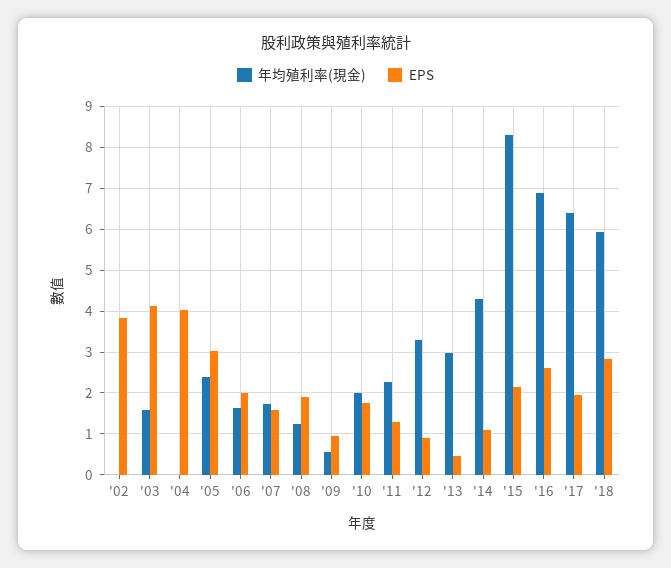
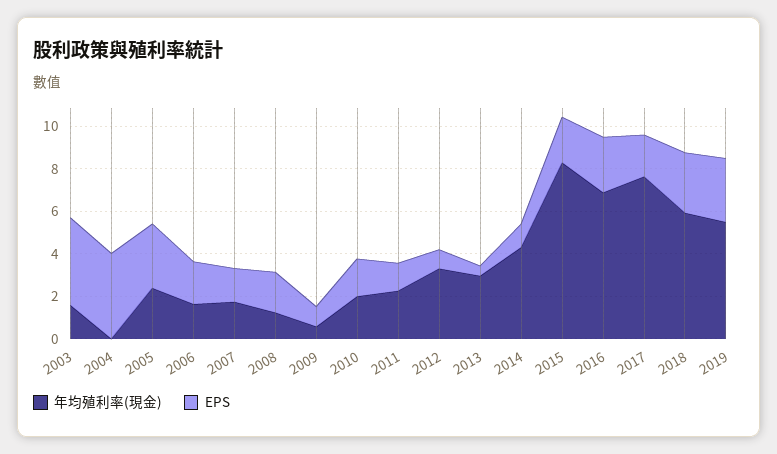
年均殖利率(現金), '02: 0 -> none
EPS, '02: 3.8 -> none
年均殖利率(現金), '17: 6.4 -> 7.5
年均殖利率(現金), 2019: none -> 5.5
EPS, 2019: none -> 3

